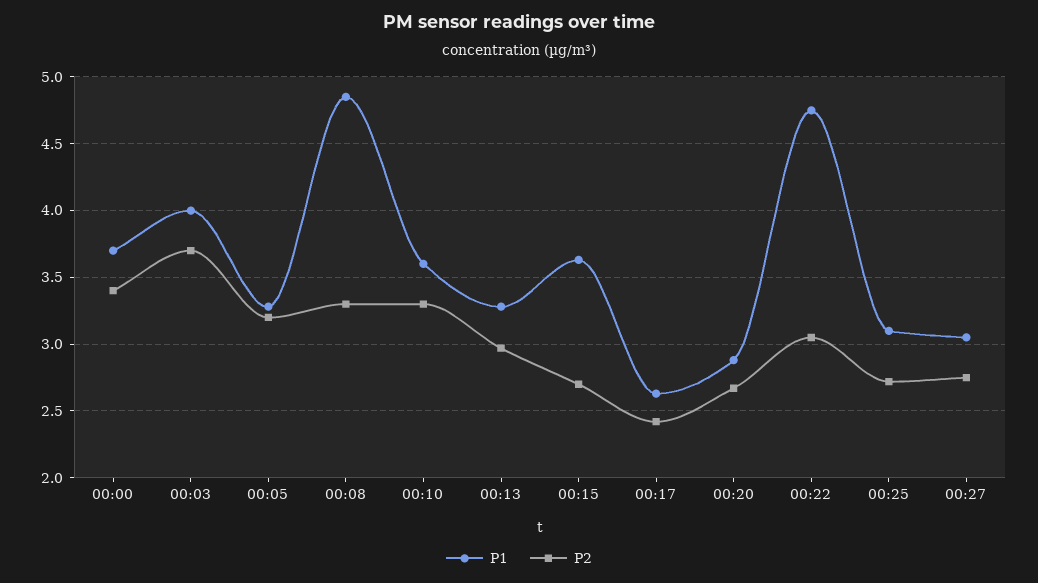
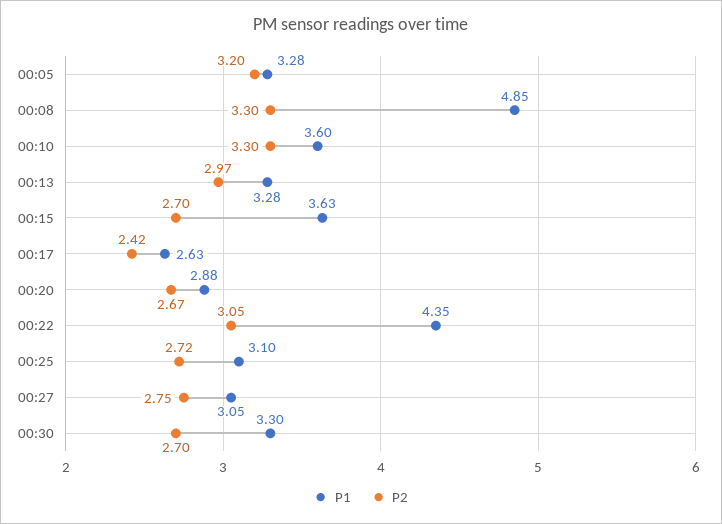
P1, 00:00: 3.7 -> none
P2, 00:00: 3.4 -> none
P1, 00:03: 4 -> none
P2, 00:03: 3.7 -> none
P1, 00:22: 4.75 -> 4.35
P1, 00:30: none -> 3.3
P2, 00:30: none -> 2.7

